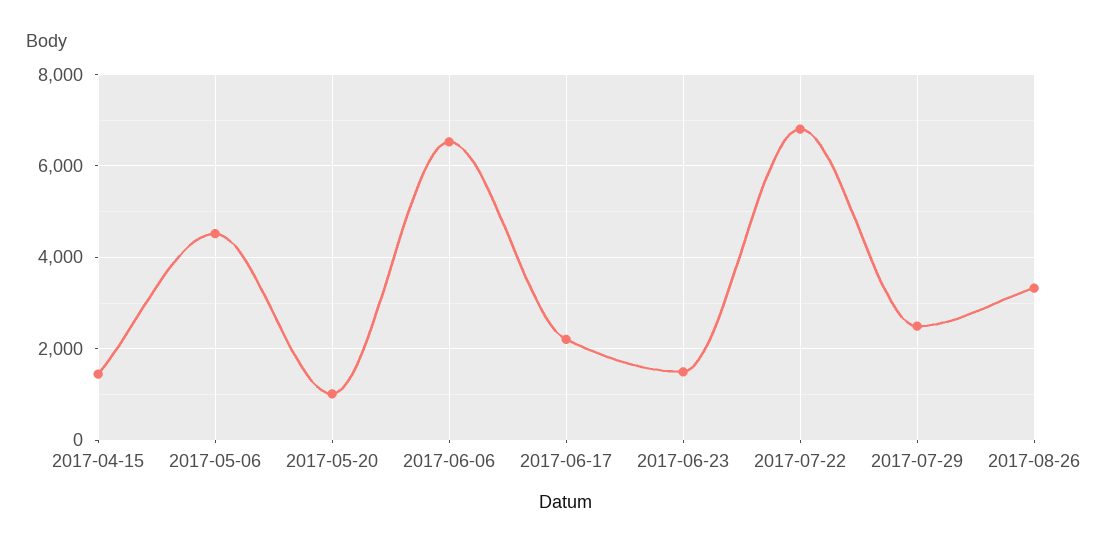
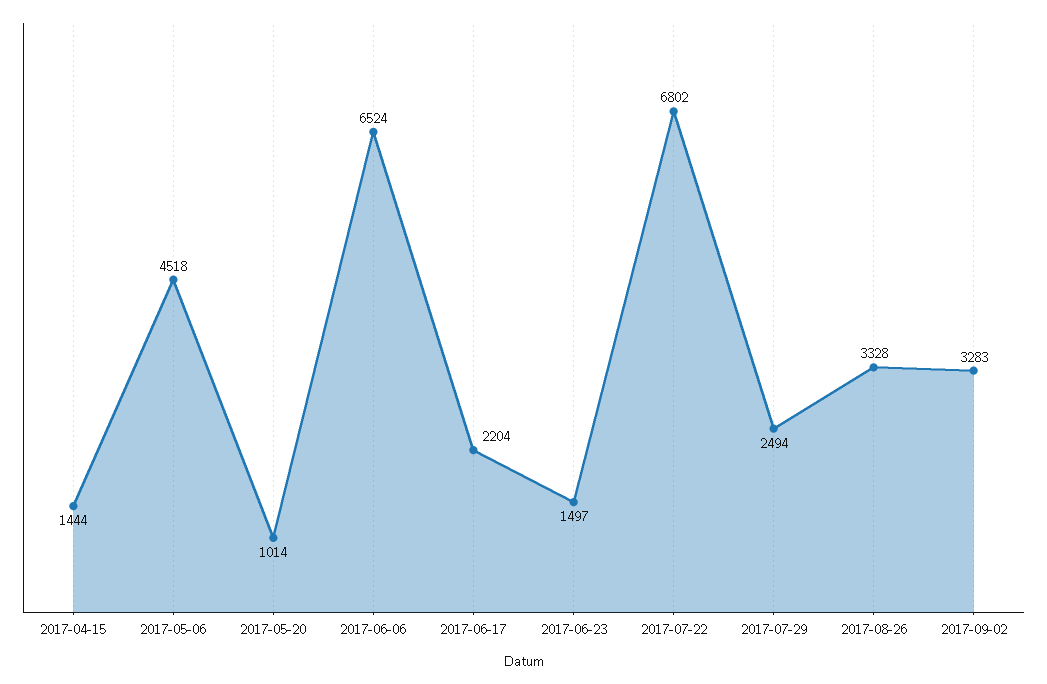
2017-09-02: none -> 3283

